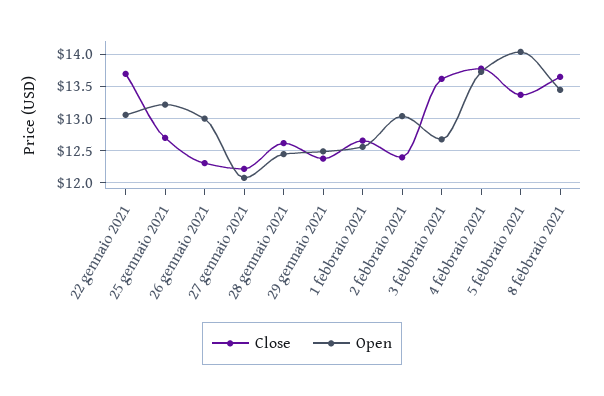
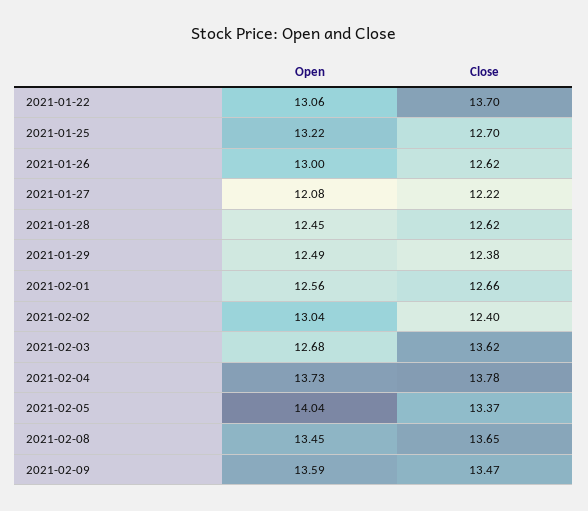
Close, 26 gennaio 2021: 12.3 -> 12.62
Open, 2021-02-09: none -> 13.59
Close, 2021-02-09: none -> 13.47

